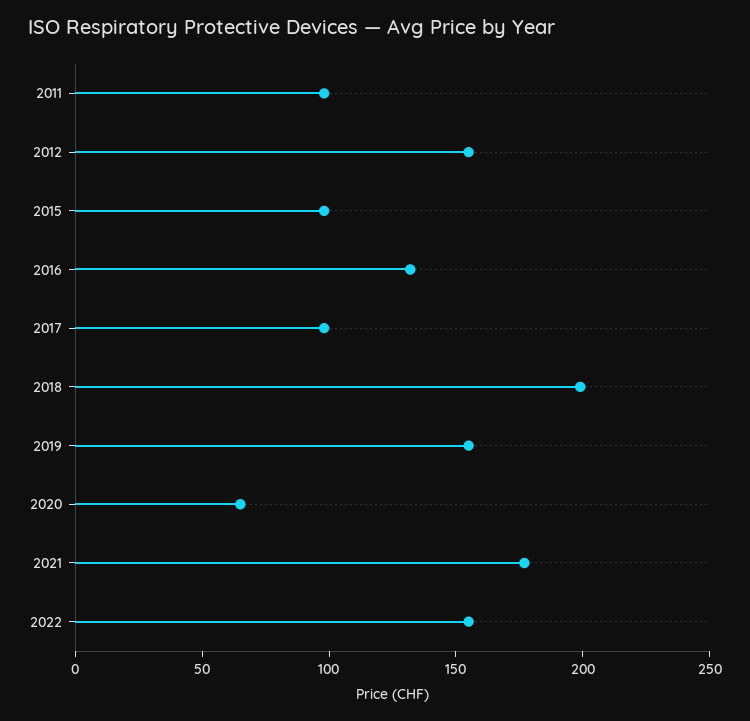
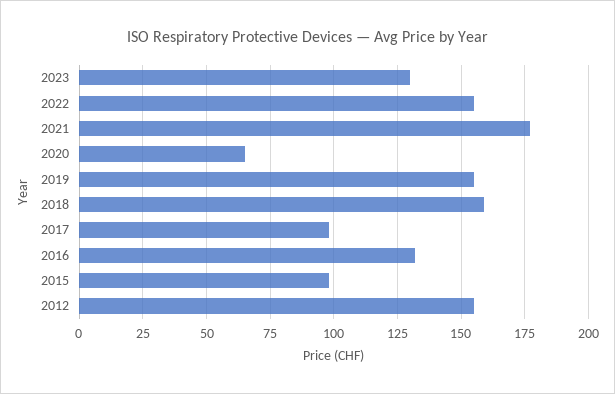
2011: 100 -> none
2018: 200 -> 160
2023: none -> 130

